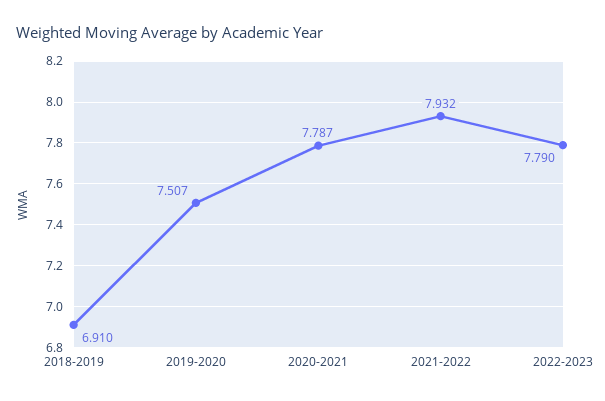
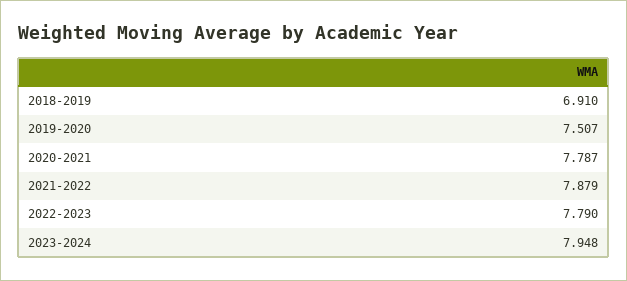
2021-2022: 7.932 -> 7.879
2023-2024: none -> 7.948

